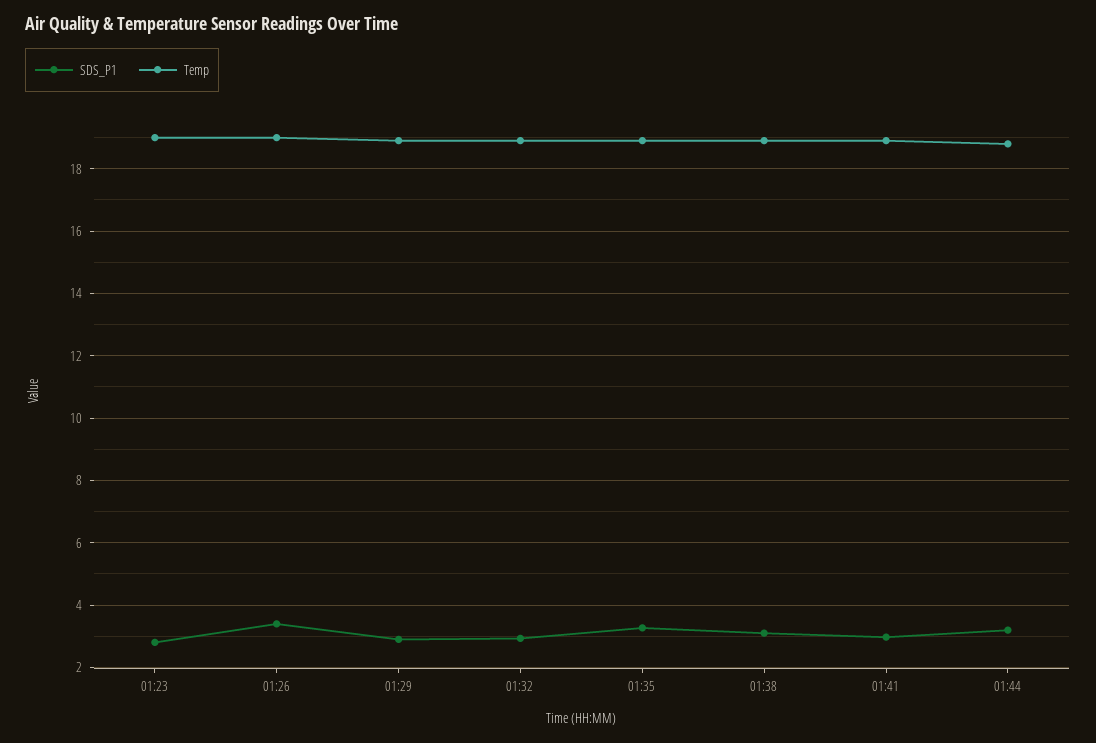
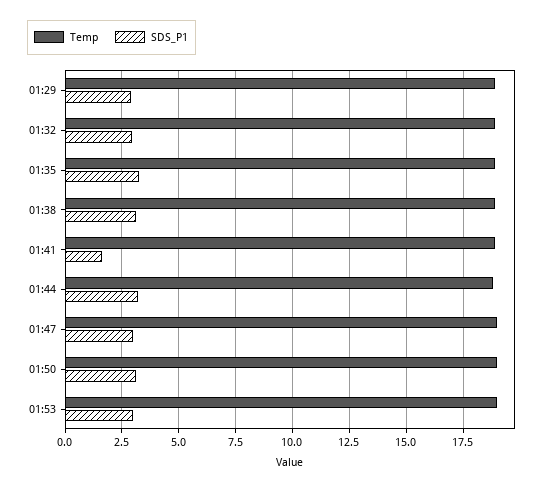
SDS_P1, 01:23: 2.8 -> none
Temp, 01:23: 19 -> none
SDS_P1, 01:26: 3.4 -> none
Temp, 01:26: 19 -> none
SDS_P1, 01:41: 3 -> 1.5
Temp, 01:47: none -> 19
SDS_P1, 01:47: none -> 3
Temp, 01:50: none -> 19
SDS_P1, 01:50: none -> 3
Temp, 01:53: none -> 19
SDS_P1, 01:53: none -> 3

